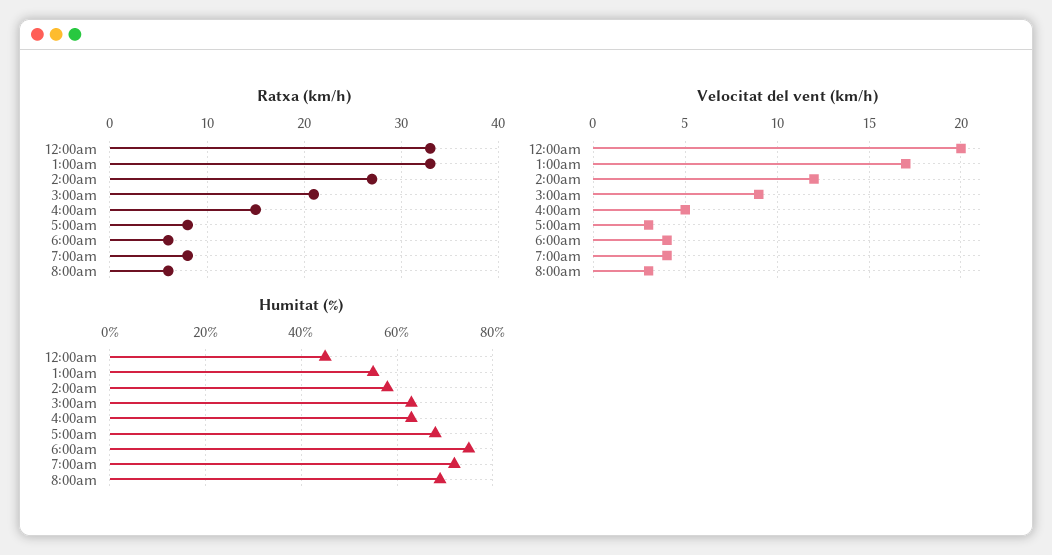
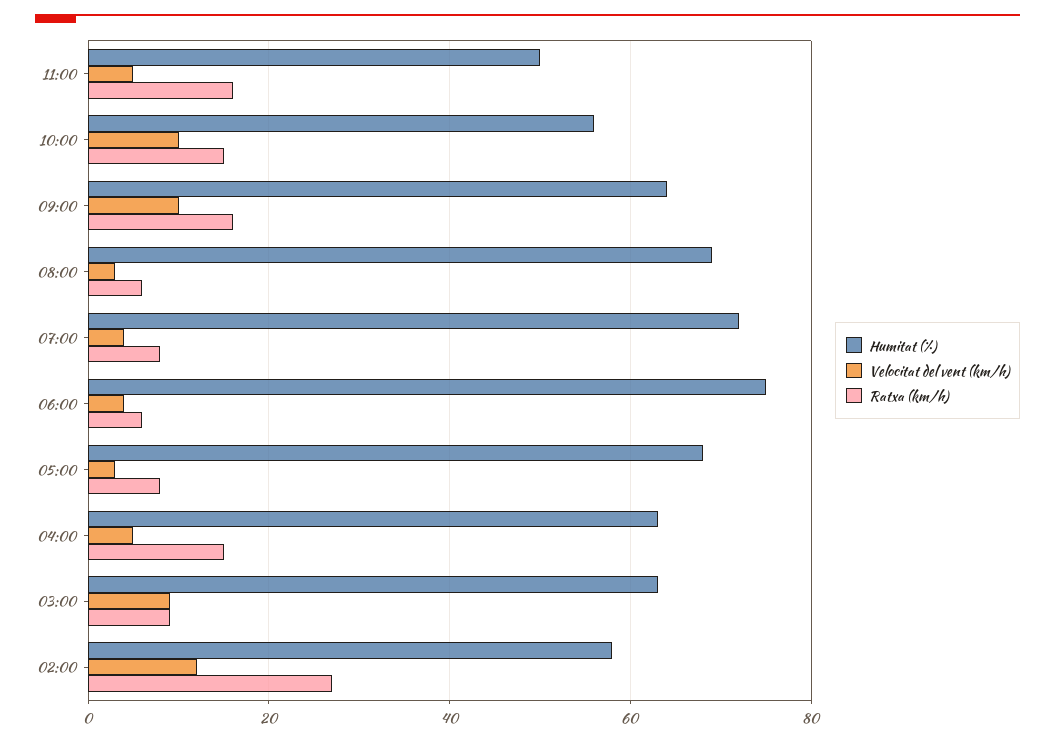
Ratxa (km/h), 12:00am: 33 -> none
Ratxa (km/h), 1:00am: 33 -> none
Ratxa (km/h), 3:00am: 21 -> 10
Velocitat del vent (km/h), 12:00am: 20 -> none
Velocitat del vent (km/h), 1:00am: 17 -> none
Humitat (%), 12:00am: 45 -> none
Humitat (%), 1:00am: 55 -> none
Humitat (%), 11:00: none -> 50
Velocitat del vent (km/h), 11:00: none -> 5
Ratxa (km/h), 11:00: none -> 15
Humitat (%), 10:00: none -> 55
Velocitat del vent (km/h), 10:00: none -> 10
Ratxa (km/h), 10:00: none -> 15
Humitat (%), 09:00: none -> 65
Velocitat del vent (km/h), 09:00: none -> 10
Ratxa (km/h), 09:00: none -> 15

